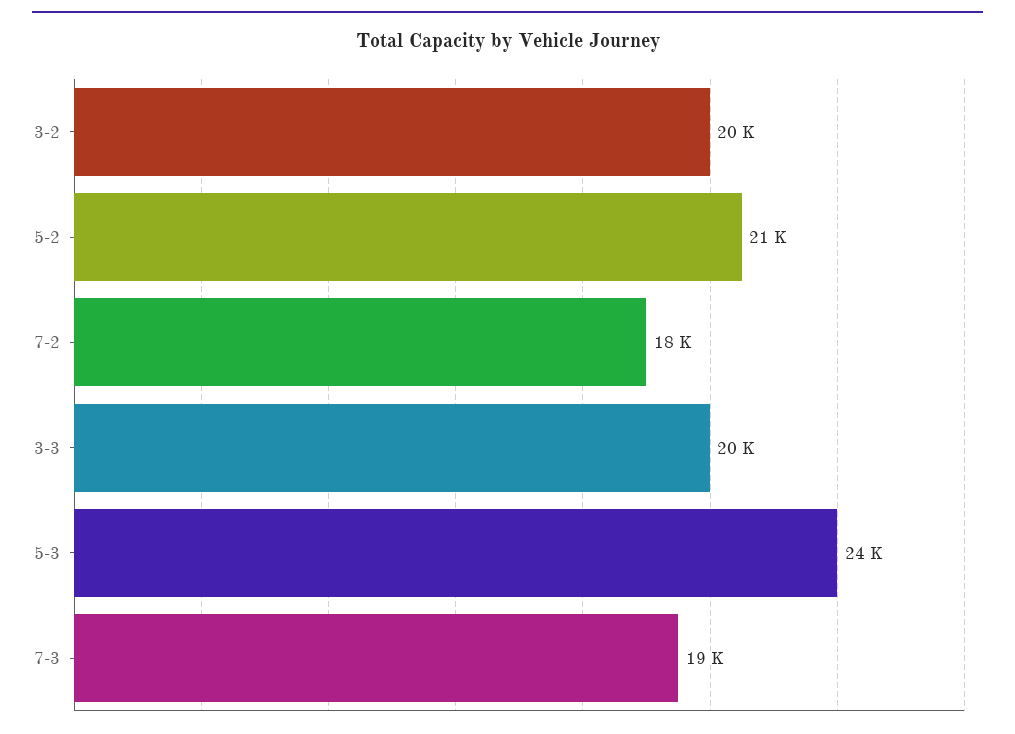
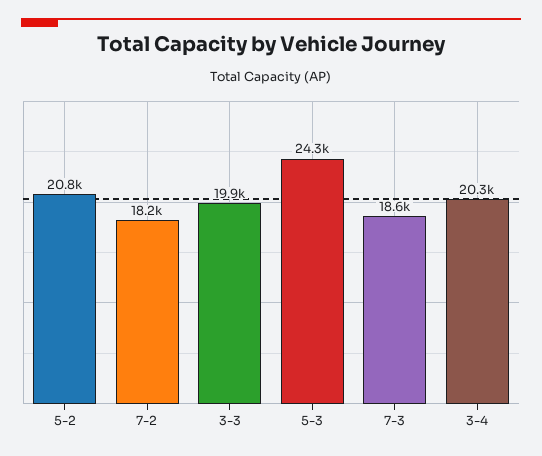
3-2: 20000 -> none
3-4: none -> 20300

